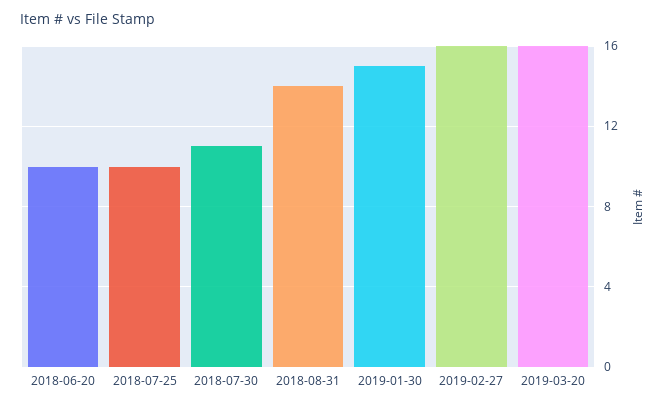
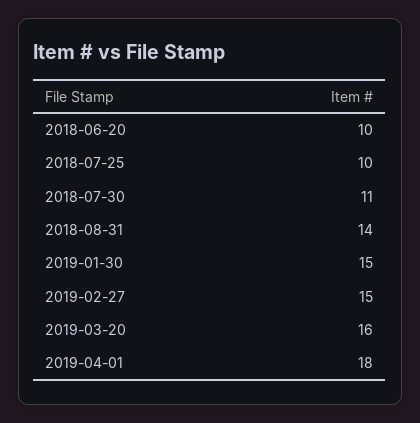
2019-02-27: 16 -> 15
2019-04-01: none -> 18

